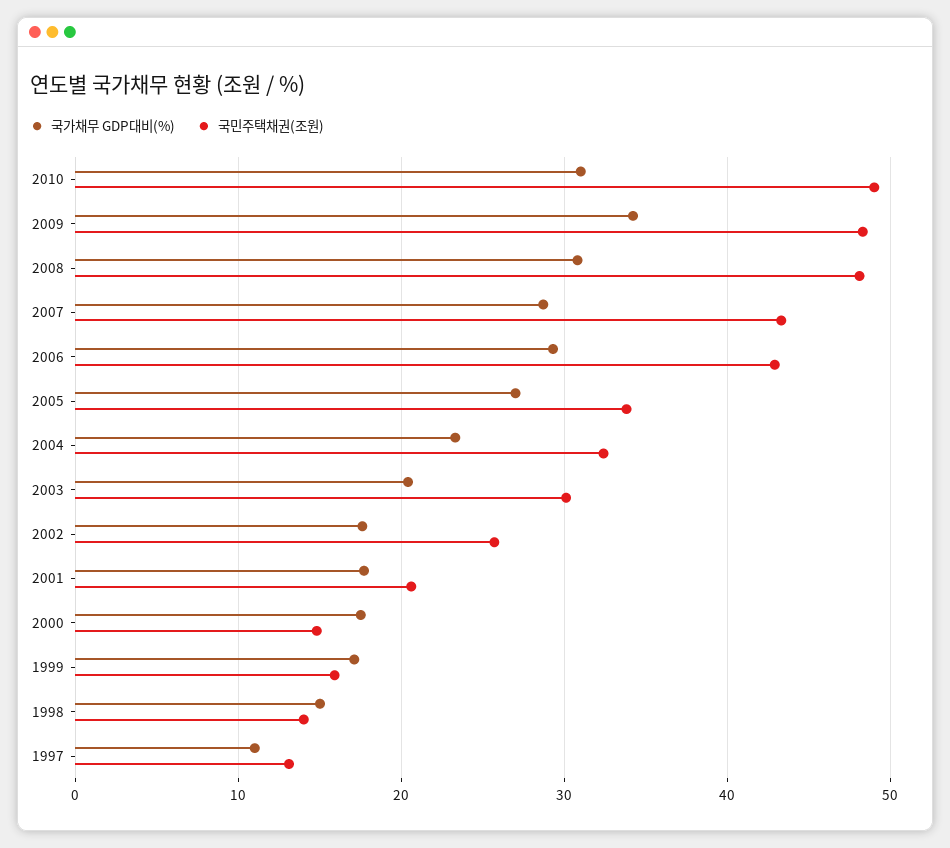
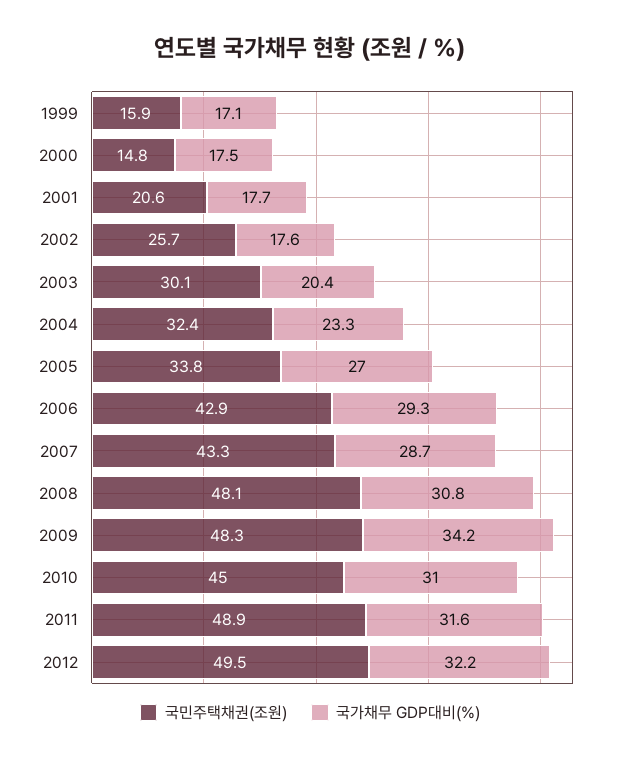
국민주택채권(조원), 2010: 49 -> 45
국가채무 GDP대비(%), 1998: 15 -> none
국민주택채권(조원), 1998: 14 -> none
국가채무 GDP대비(%), 1997: 11 -> none
국민주택채권(조원), 1997: 13 -> none
국민주택채권(조원), 2011: none -> 48.9
국가채무 GDP대비(%), 2011: none -> 31.6
국민주택채권(조원), 2012: none -> 49.5
국가채무 GDP대비(%), 2012: none -> 32.2

